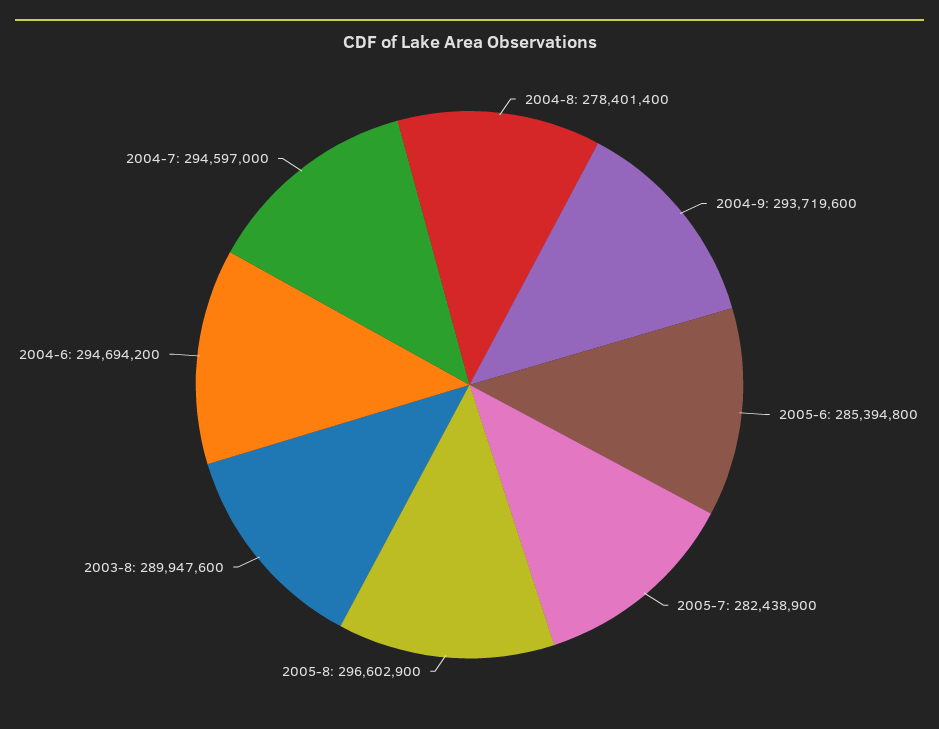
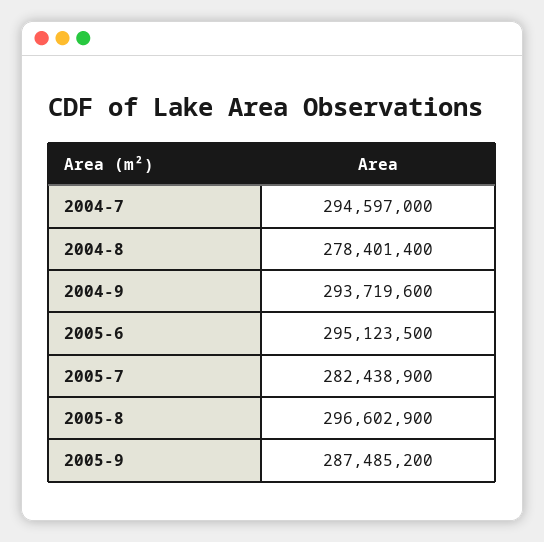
2005-6: 285394800 -> 295123500
2003-8: 289947600 -> none
2004-6: 294694200 -> none
2005-9: none -> 287485200

